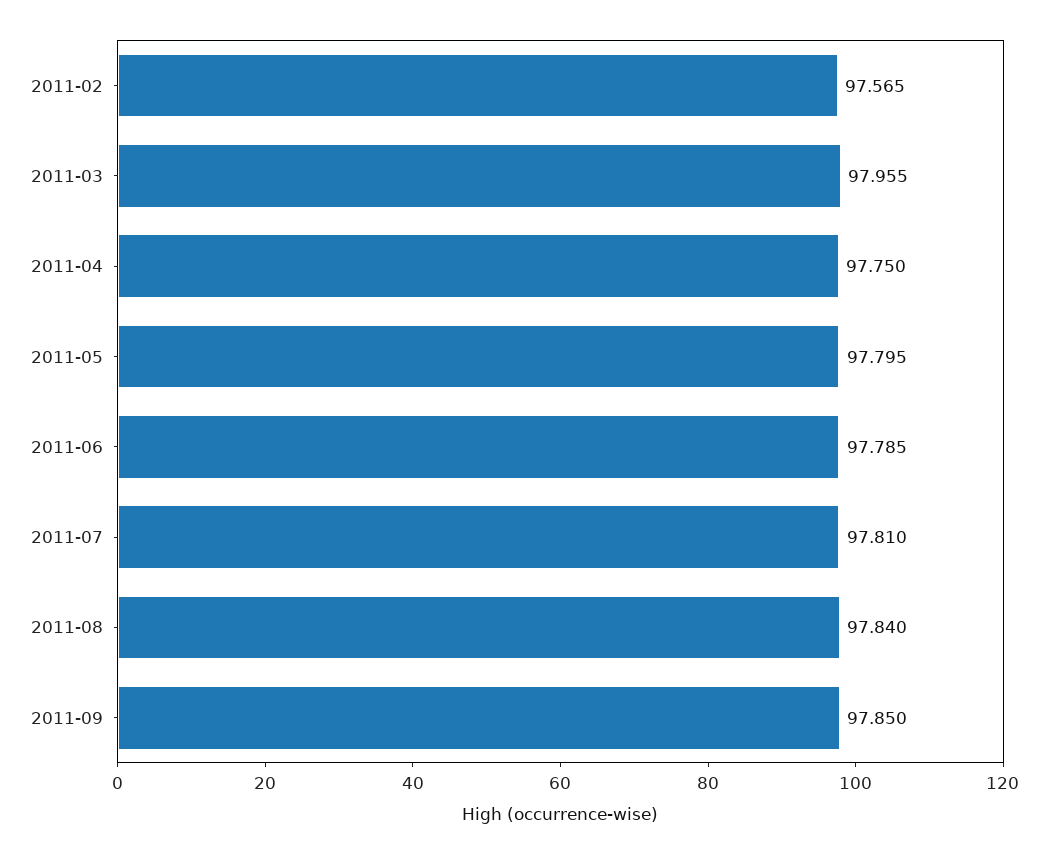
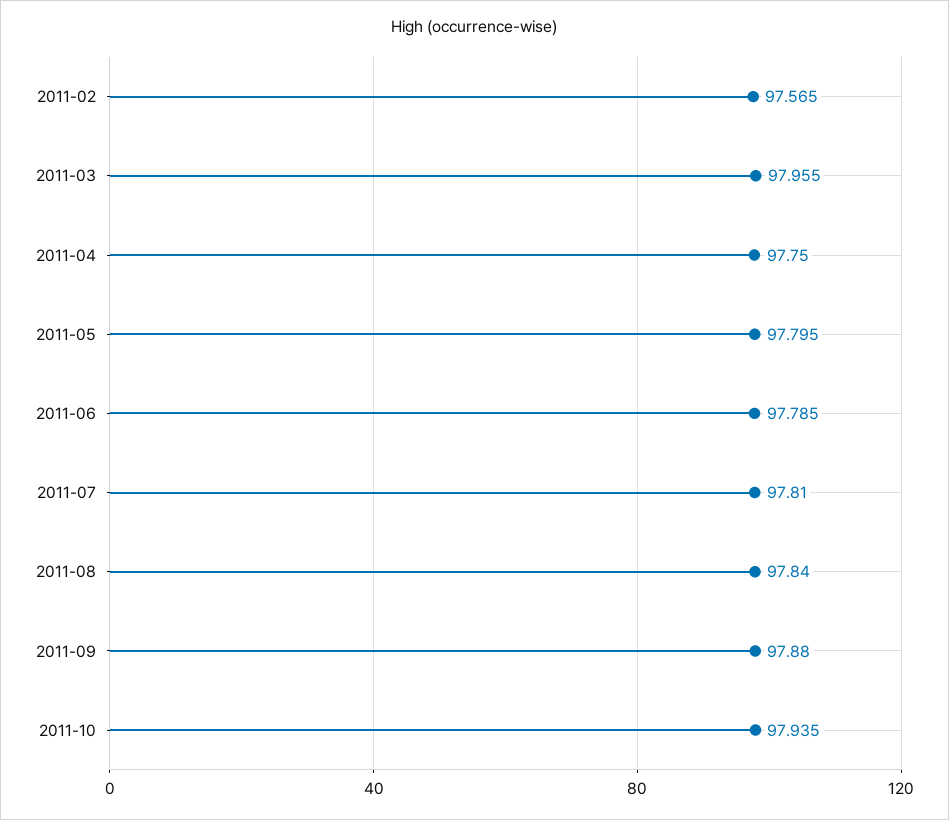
2011-09: 97.85 -> 97.88
2011-10: none -> 97.935

